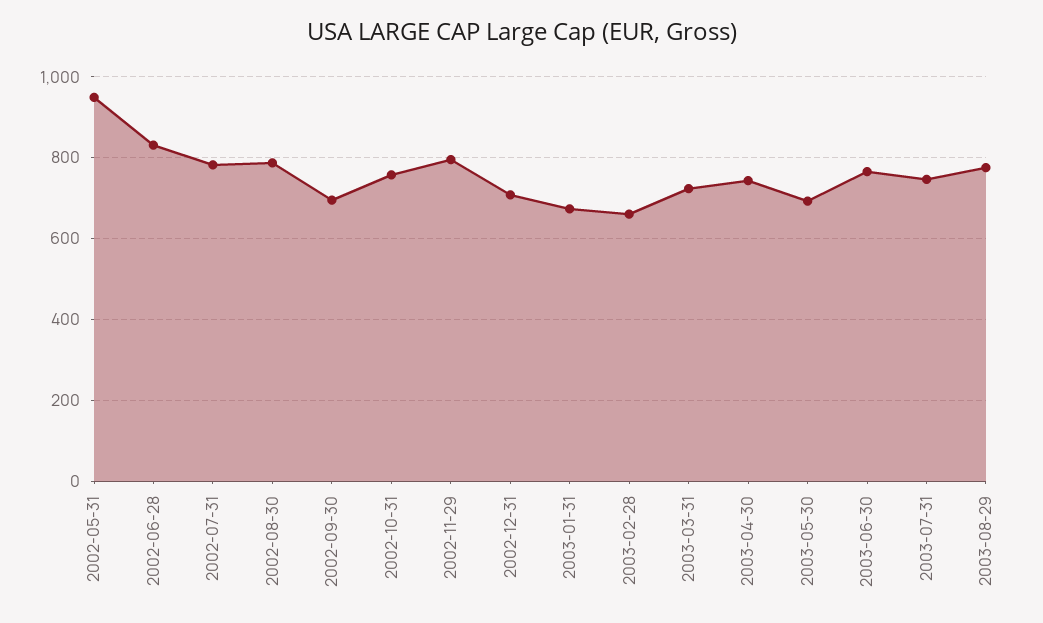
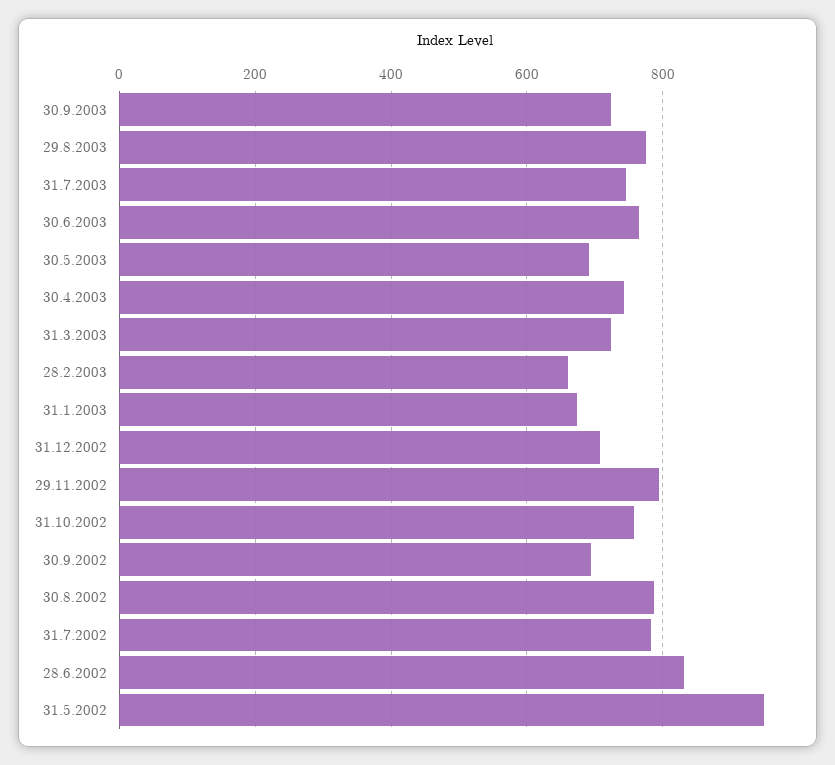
30.9.2003: none -> 720

